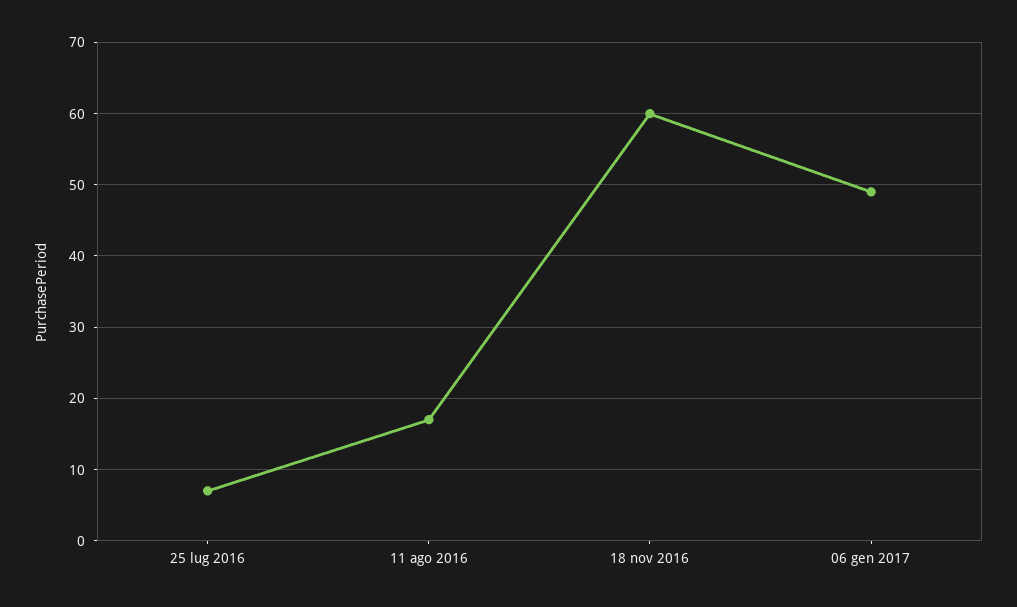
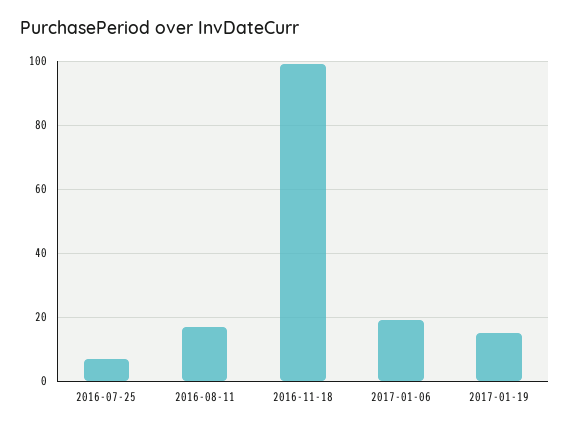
18 nov 2016: 60 -> 100
06 gen 2017: 49 -> 20
2017-01-19: none -> 15

